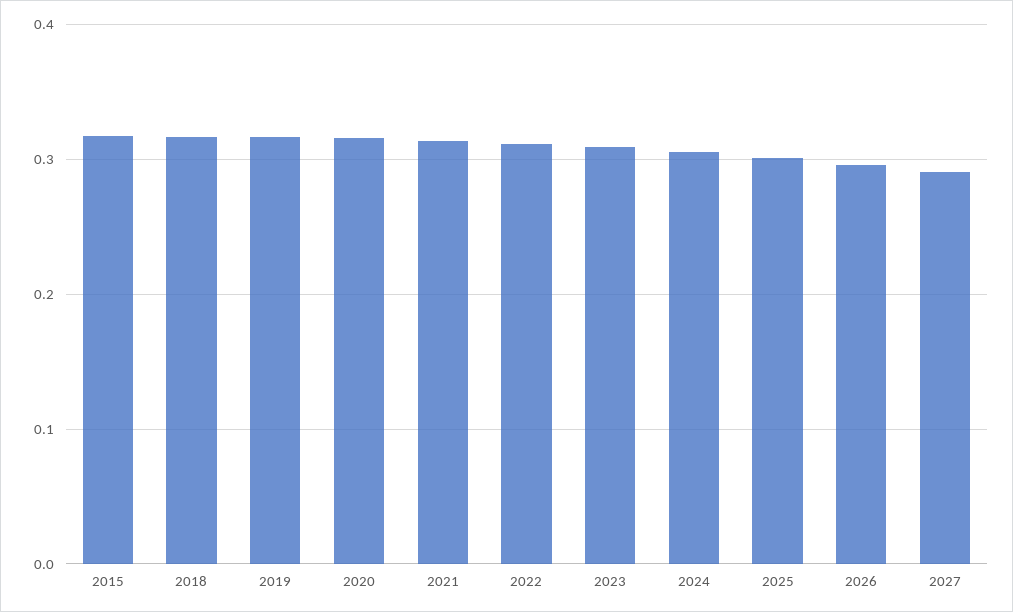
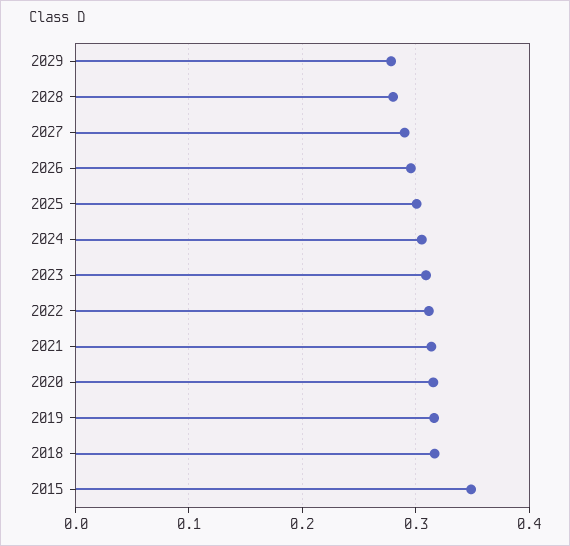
2015: 0.32 -> 0.35
2029: none -> 0.28
2028: none -> 0.28

